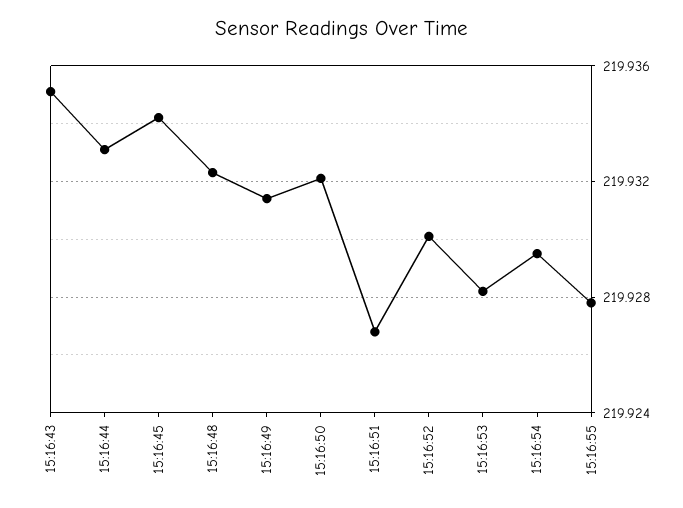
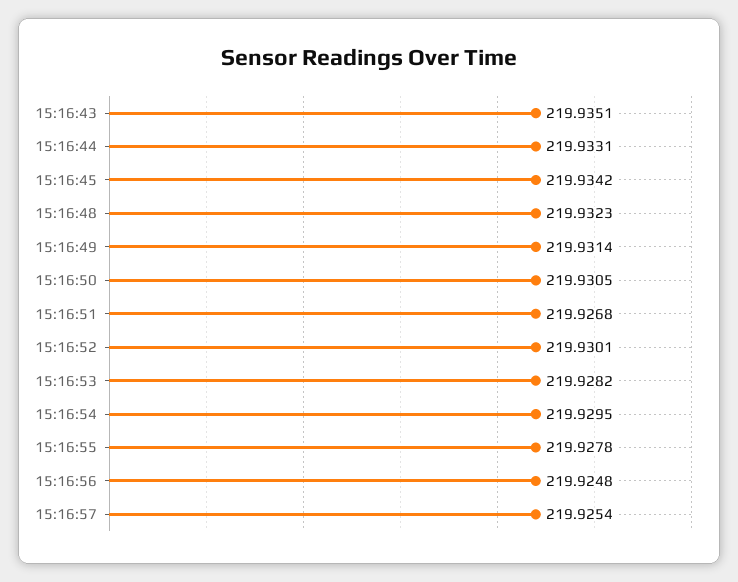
15:16:50: 219.932 -> 219.9305
15:16:56: none -> 219.9248
15:16:57: none -> 219.9254

